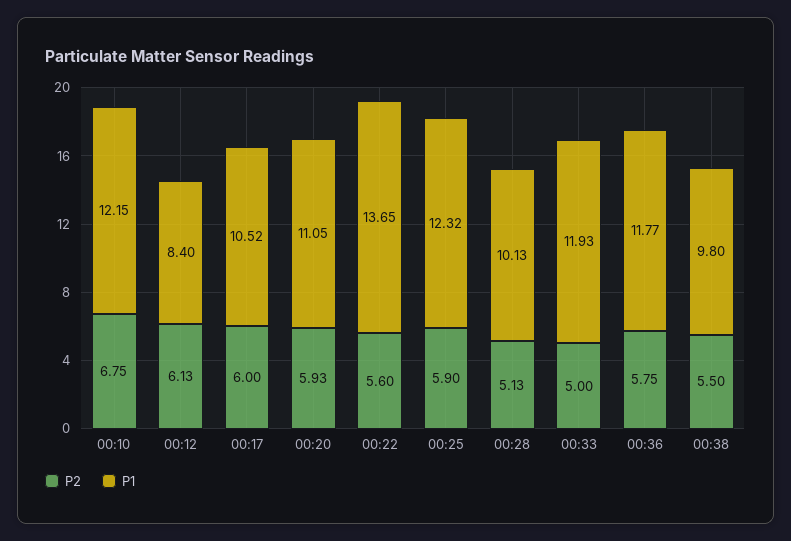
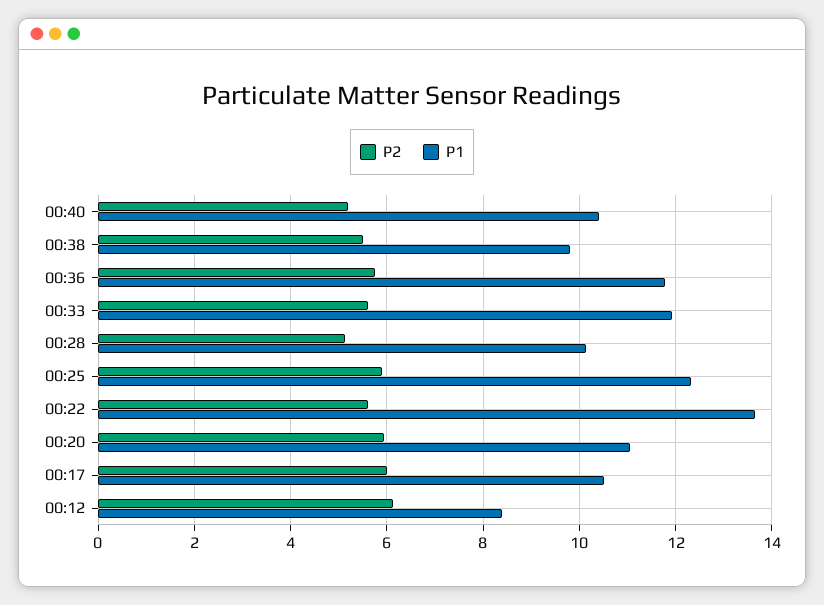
P2, 00:10: 6.75 -> none
P1, 00:10: 12.15 -> none
P2, 00:33: 5 -> 5.6
P2, 00:40: none -> 5.2
P1, 00:40: none -> 10.4

